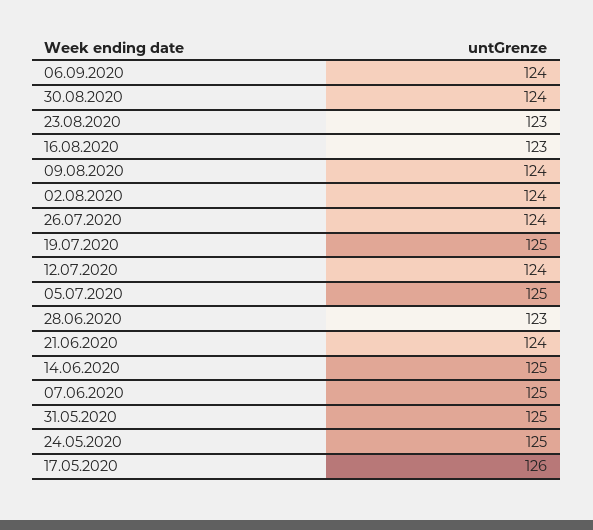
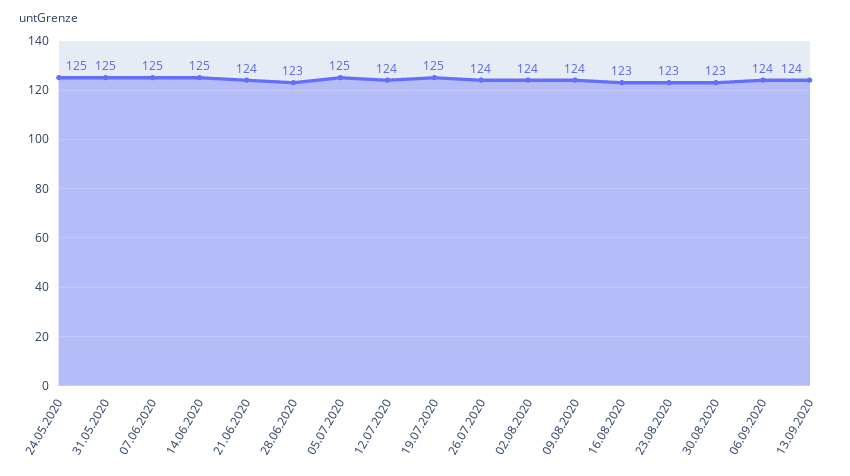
30.08.2020: 124 -> 123
17.05.2020: 126 -> none
13.09.2020: none -> 124

